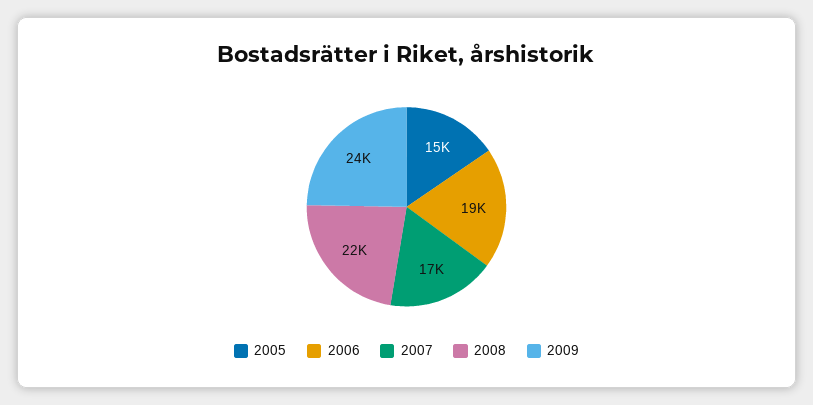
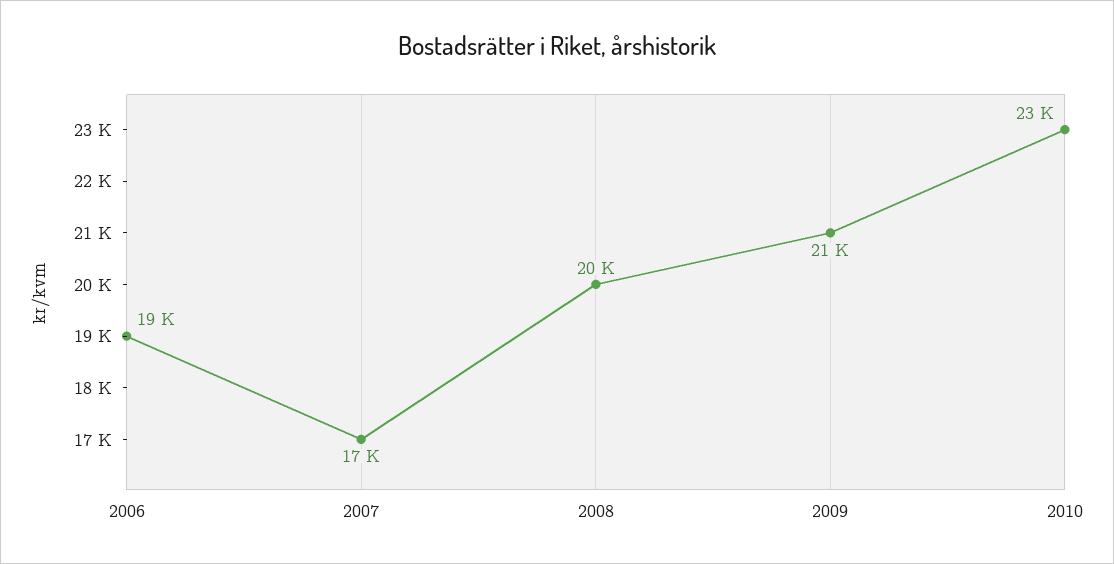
2005: 15000 -> none
2008: 22000 -> 20000
2009: 24000 -> 21000
2010: none -> 23000

